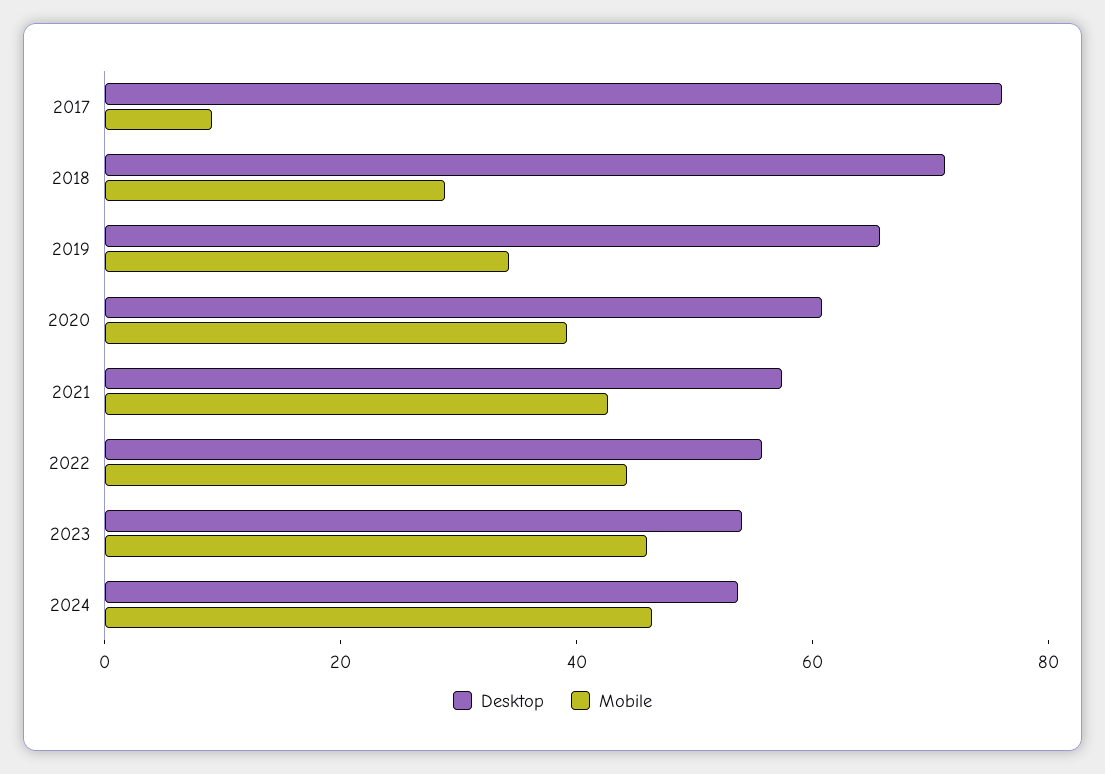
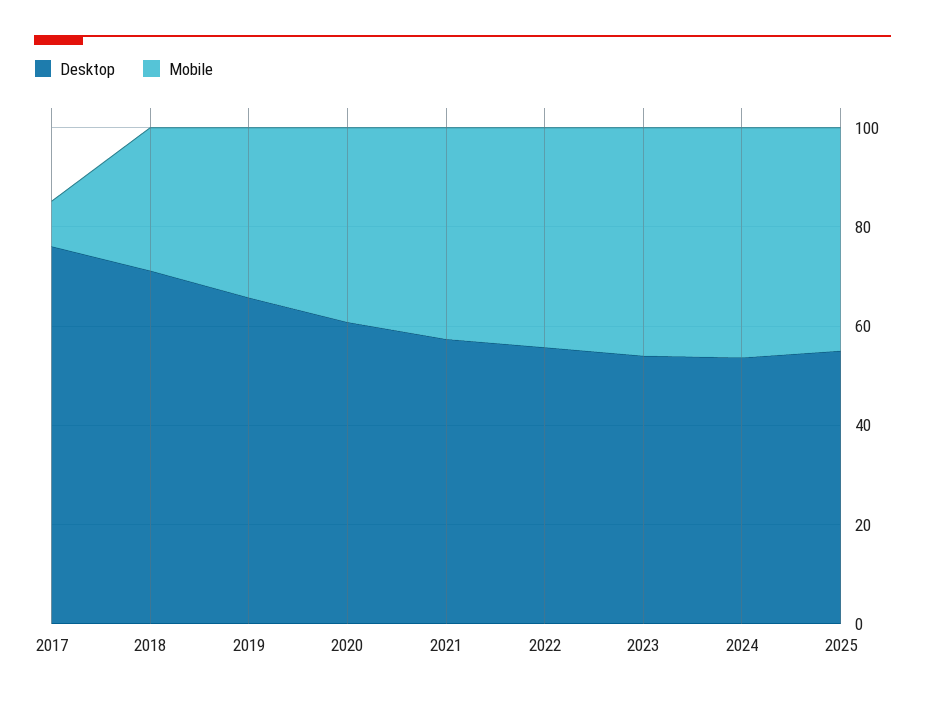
Desktop, 2025: none -> 55
Mobile, 2025: none -> 45

